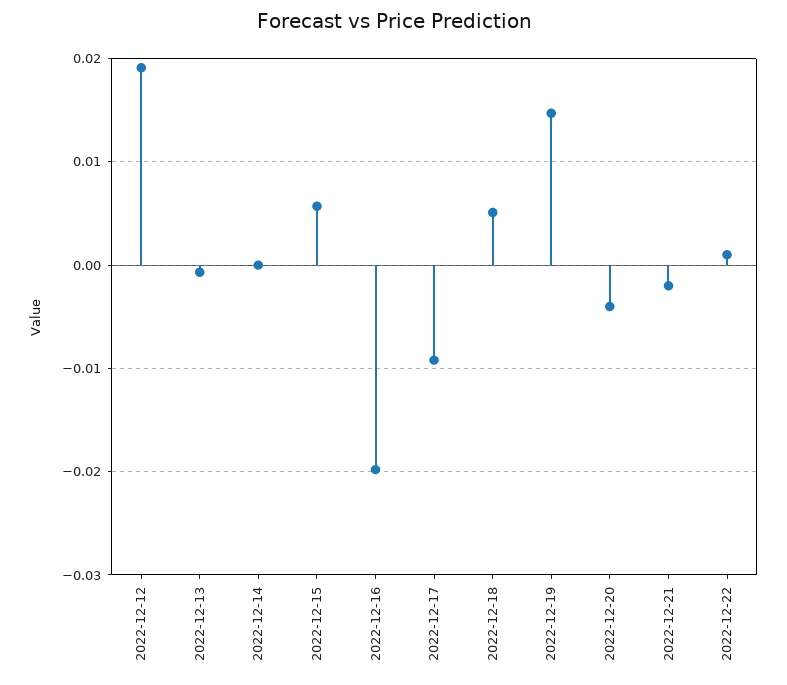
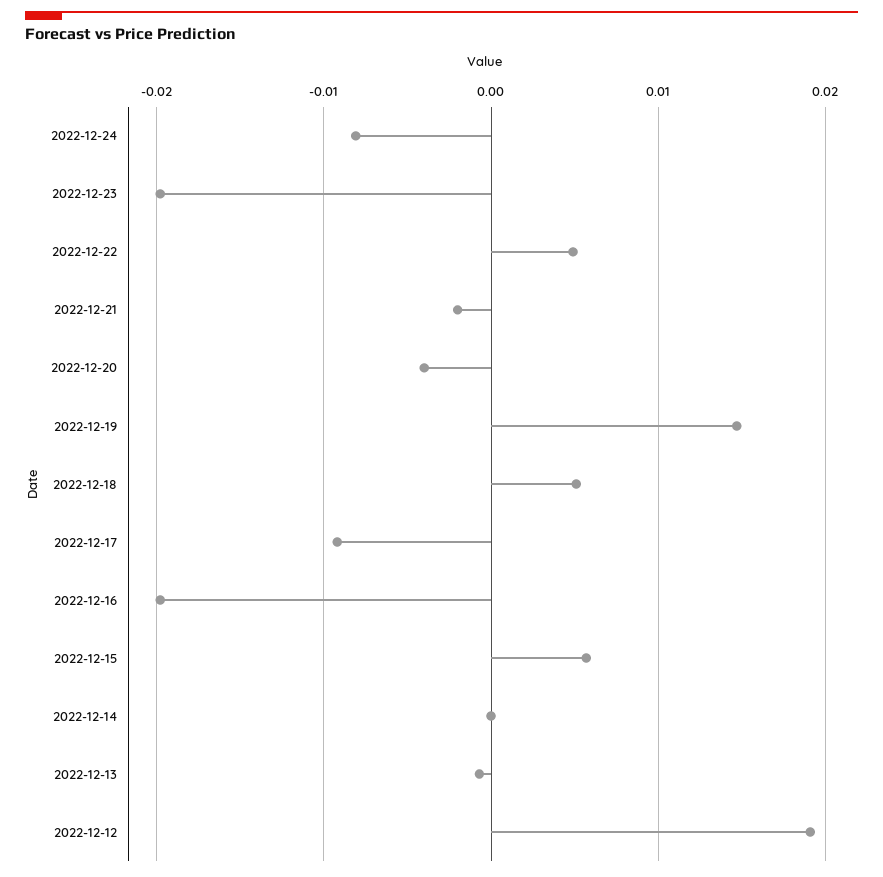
2022-12-22: 0.001 -> 0.005
2022-12-24: none -> -0.008
2022-12-23: none -> -0.02

